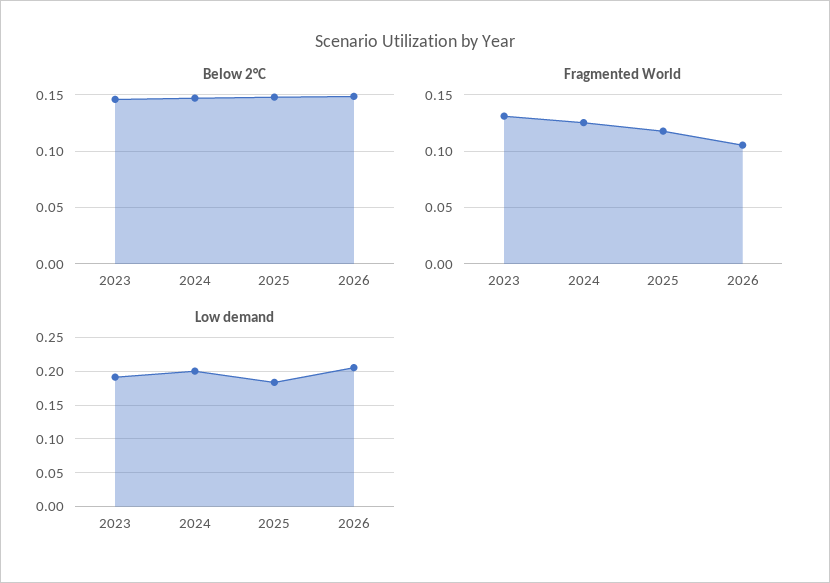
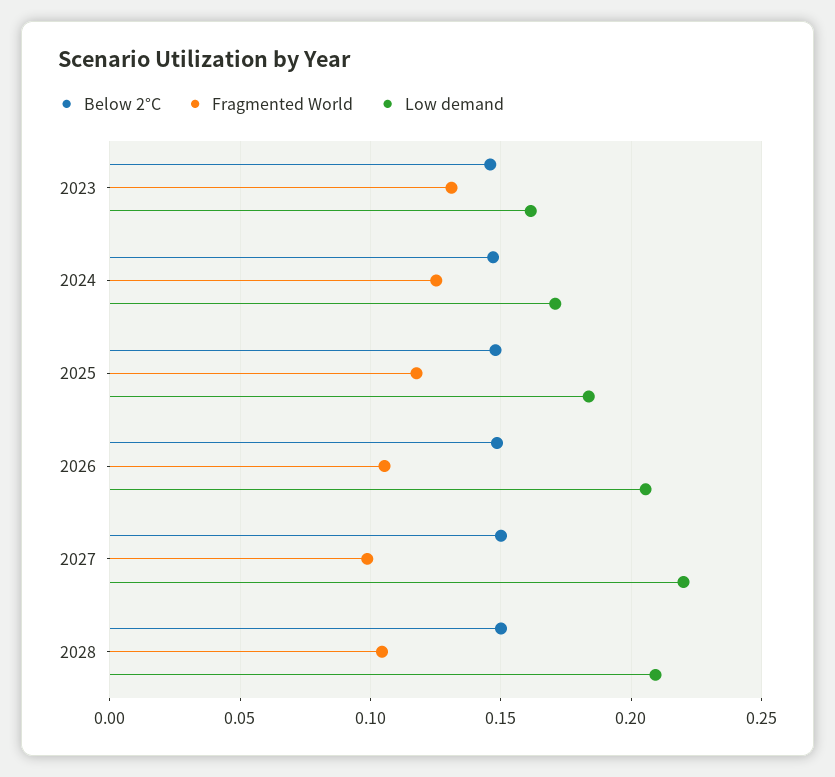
Low demand, 2023: 0.19 -> 0.16
Low demand, 2024: 0.2 -> 0.17
Below 2°C, 2027: none -> 0.15
Fragmented World, 2027: none -> 0.1
Low demand, 2027: none -> 0.22
Below 2°C, 2028: none -> 0.15
Fragmented World, 2028: none -> 0.105
Low demand, 2028: none -> 0.21

